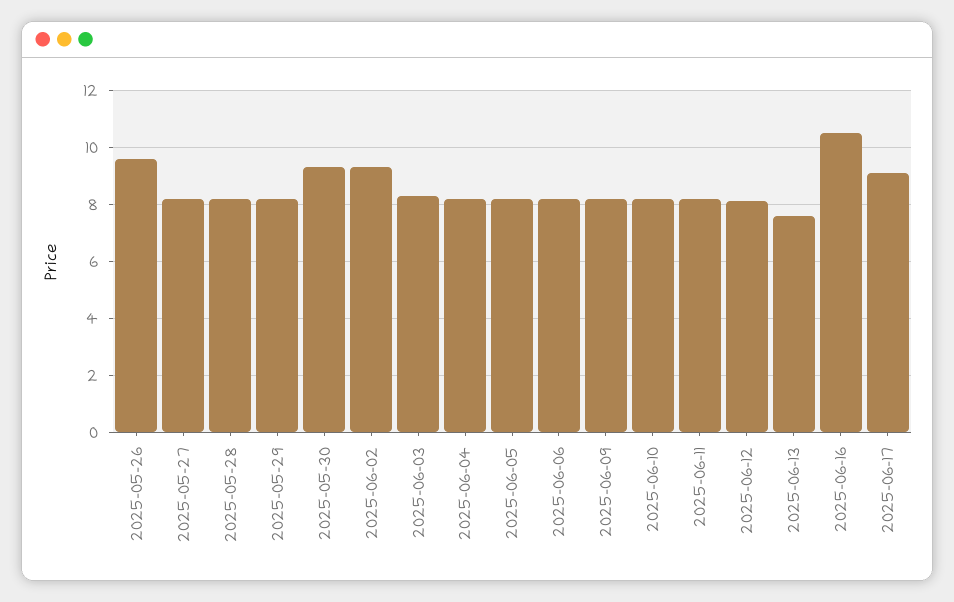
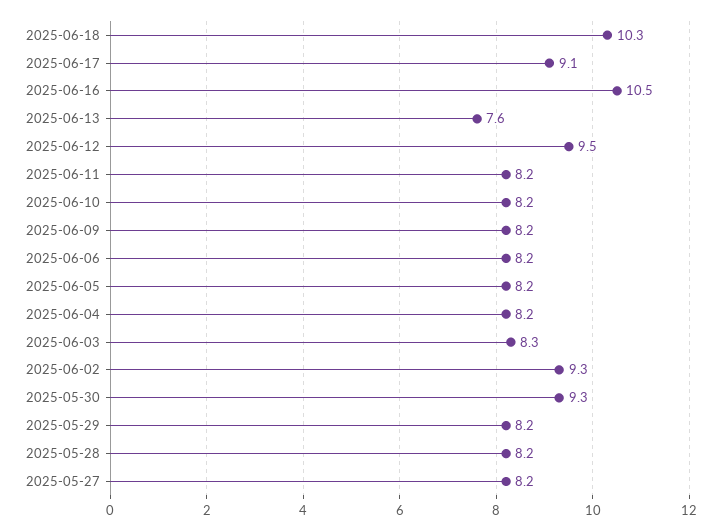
2025-05-26: 9.5 -> none
2025-06-12: 8 -> 9.5
2025-06-18: none -> 10.3

